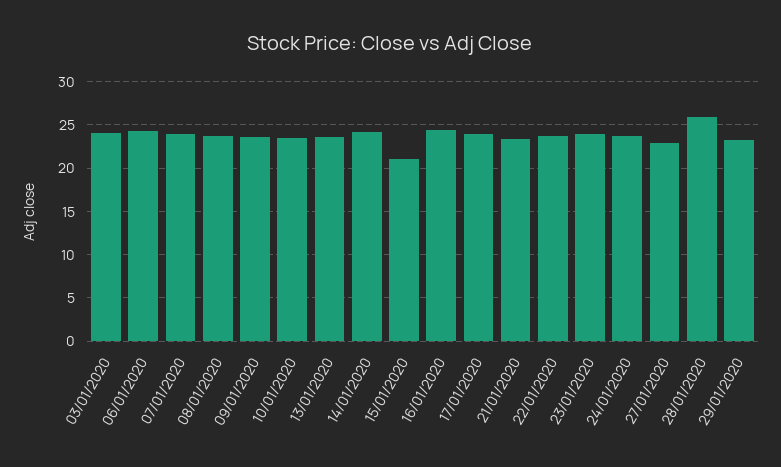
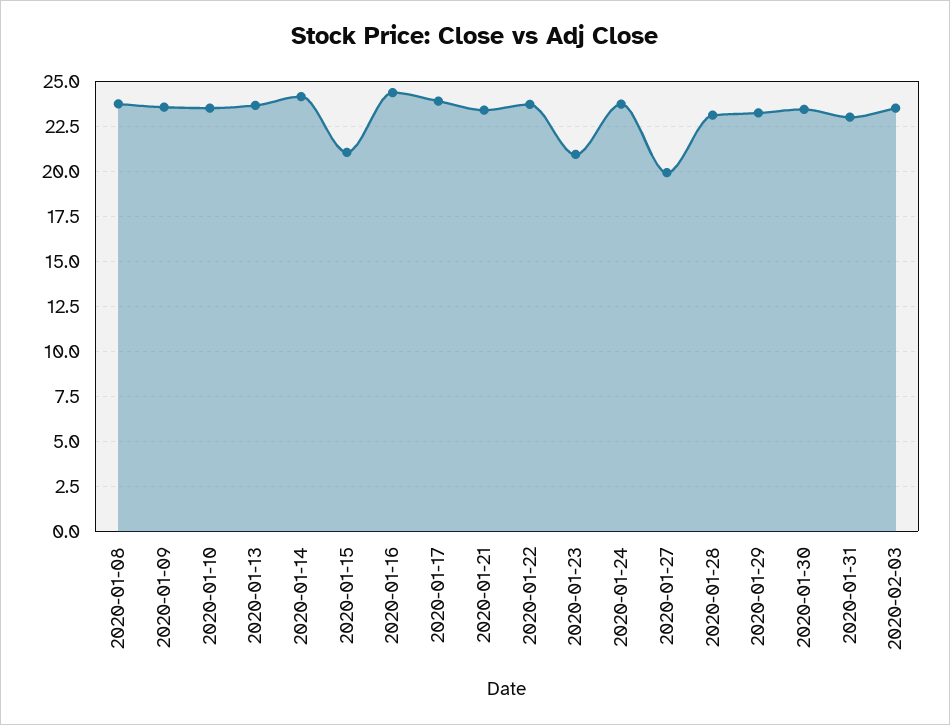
03/01/2020: 24 -> none
06/01/2020: 24 -> none
07/01/2020: 24 -> none
23/01/2020: 24 -> 21
27/01/2020: 23 -> 20
28/01/2020: 26 -> 23
2020-01-30: none -> 23.5
2020-01-31: none -> 23
2020-02-03: none -> 23.5

